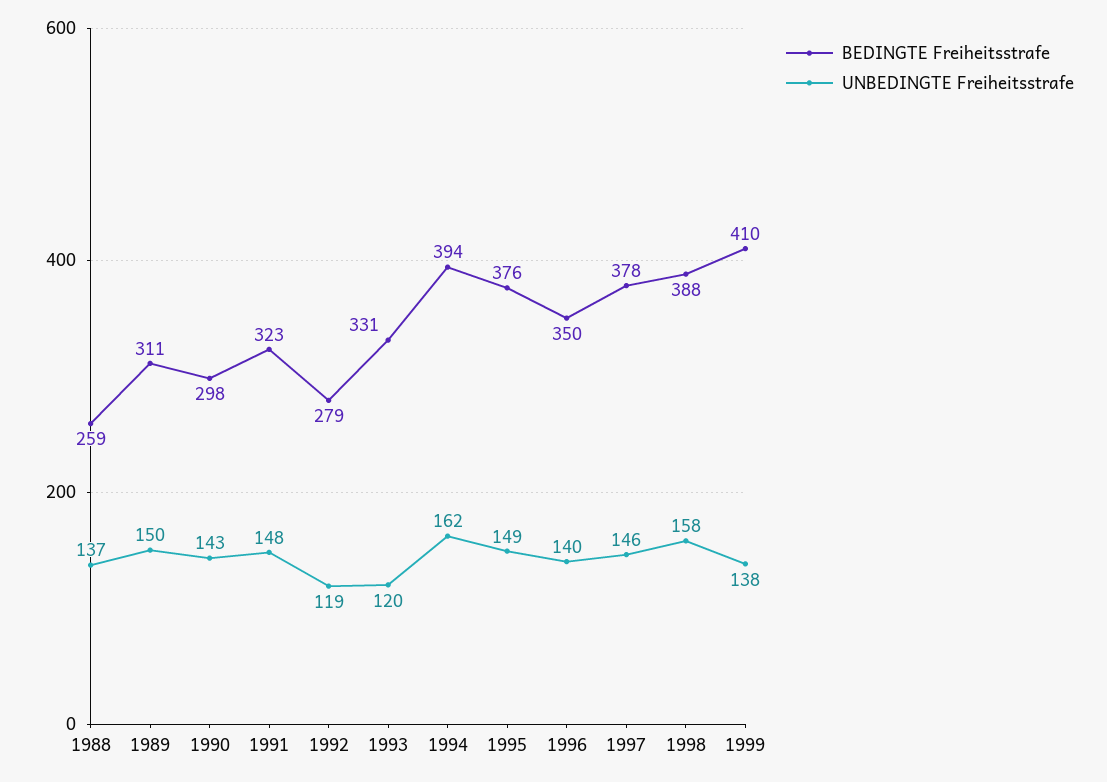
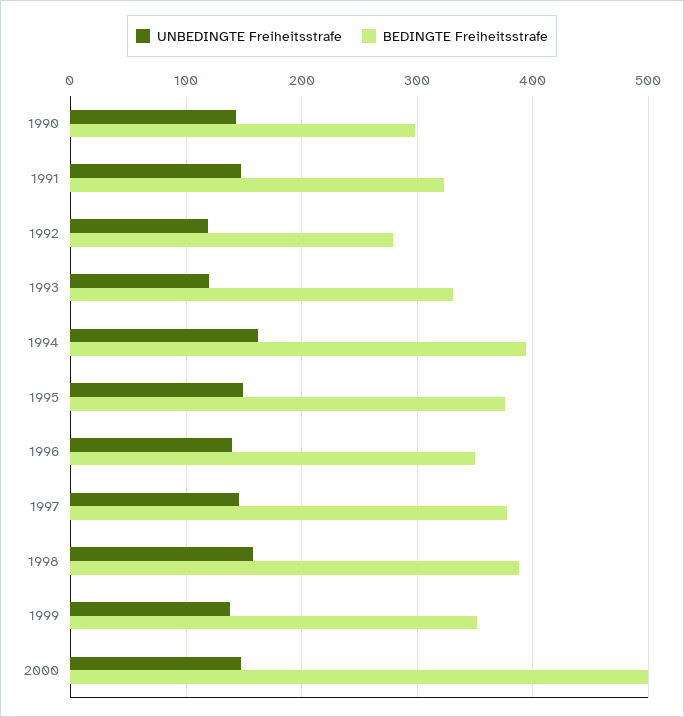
BEDINGTE Freiheitsstrafe, 1988: 259 -> none
UNBEDINGTE Freiheitsstrafe, 1988: 137 -> none
BEDINGTE Freiheitsstrafe, 1989: 311 -> none
UNBEDINGTE Freiheitsstrafe, 1989: 150 -> none
BEDINGTE Freiheitsstrafe, 1999: 410 -> 350
UNBEDINGTE Freiheitsstrafe, 2000: none -> 150
BEDINGTE Freiheitsstrafe, 2000: none -> 500

